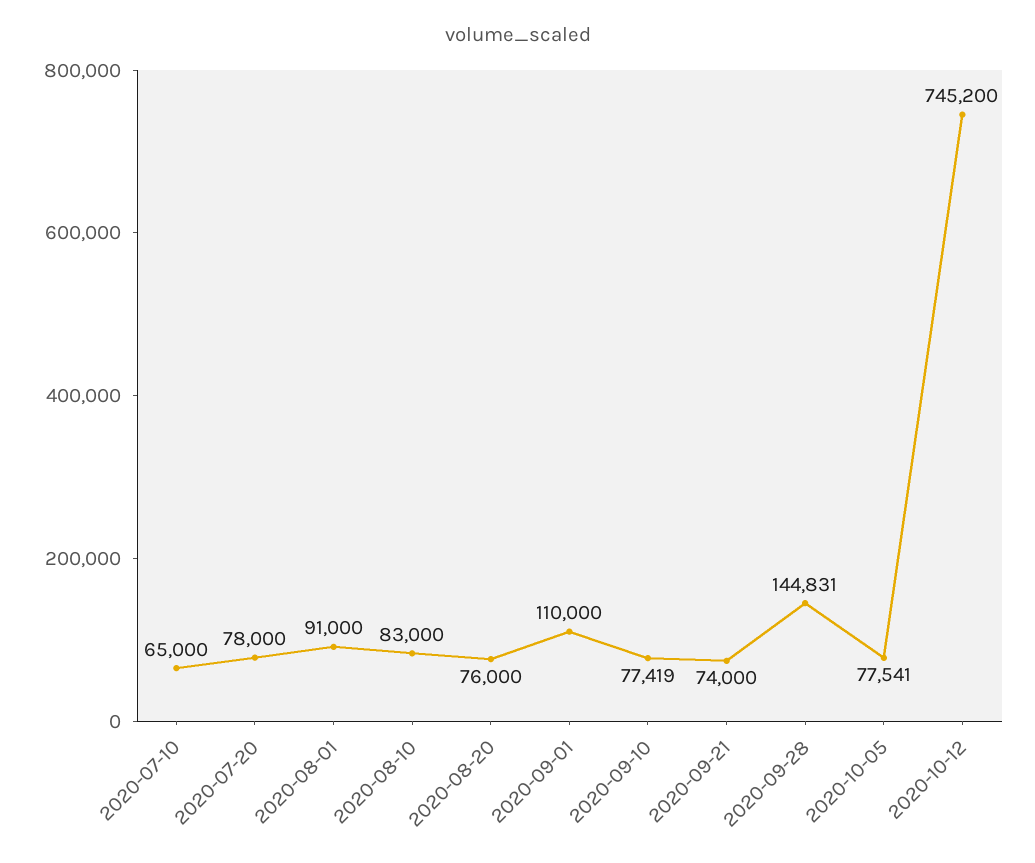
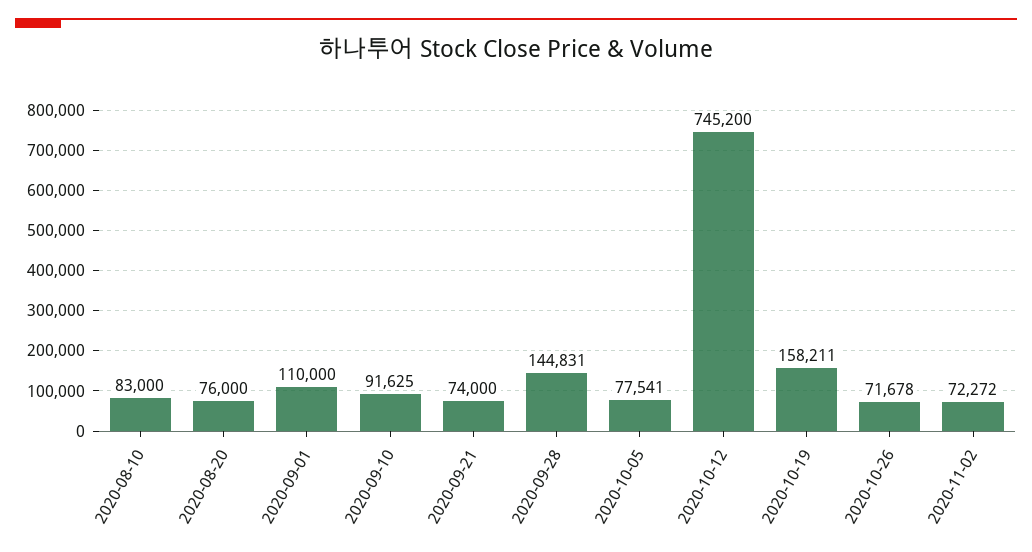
2020-07-10: 65000 -> none
2020-07-20: 78000 -> none
2020-08-01: 91000 -> none
2020-09-10: 77419 -> 91625
2020-10-19: none -> 158211
2020-10-26: none -> 71678
2020-11-02: none -> 72272

